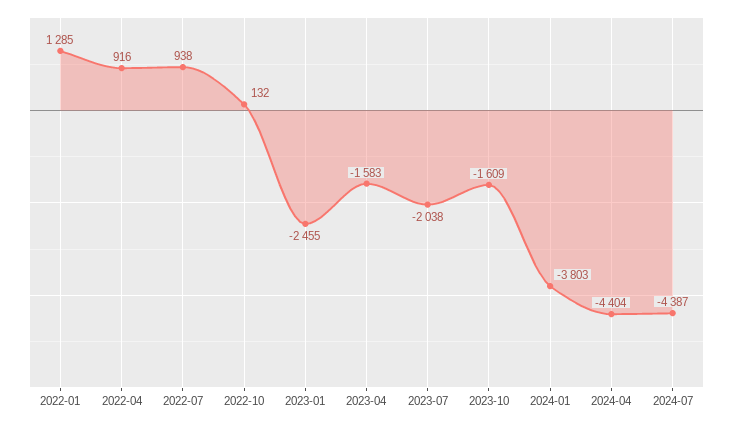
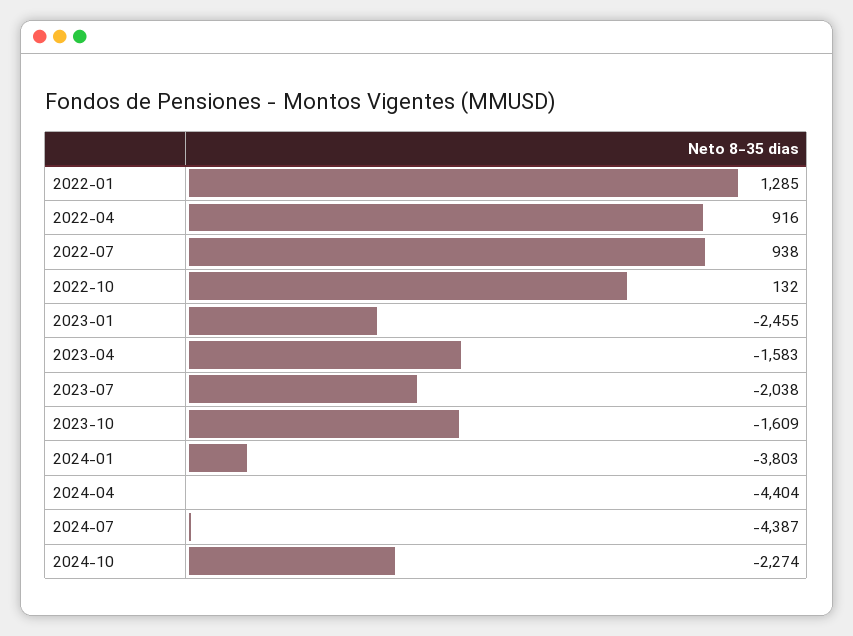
2024-10: none -> -2274

